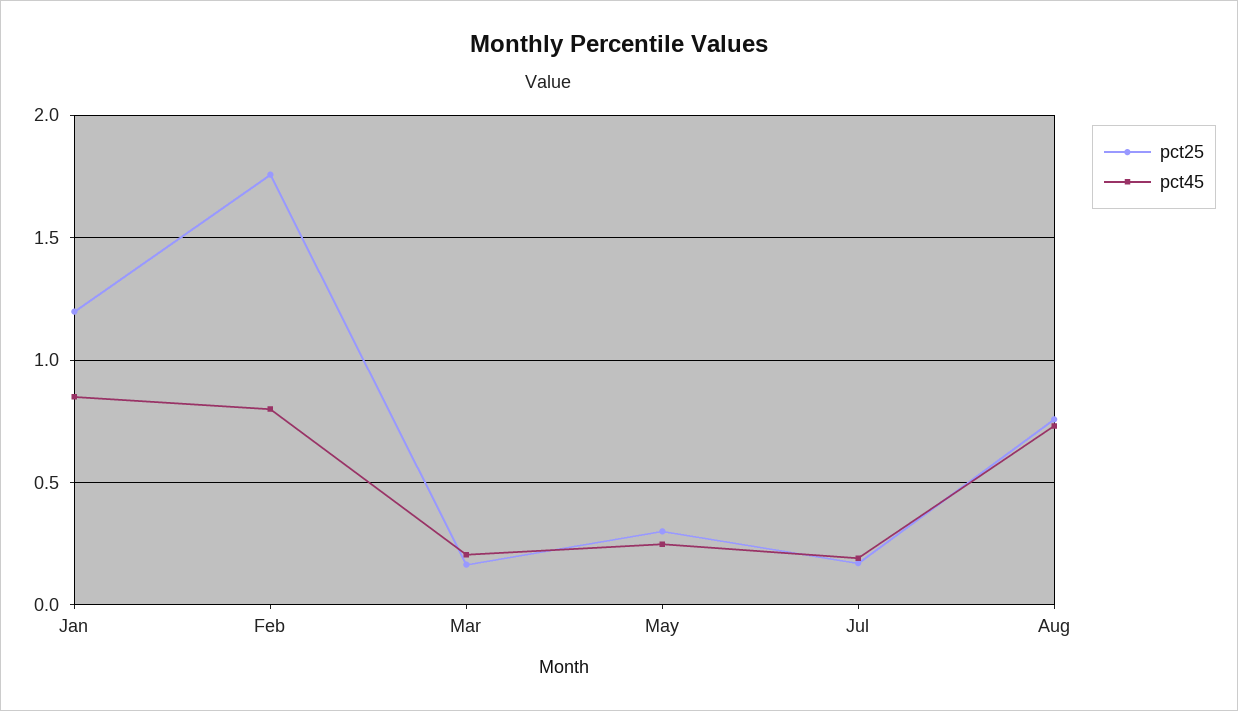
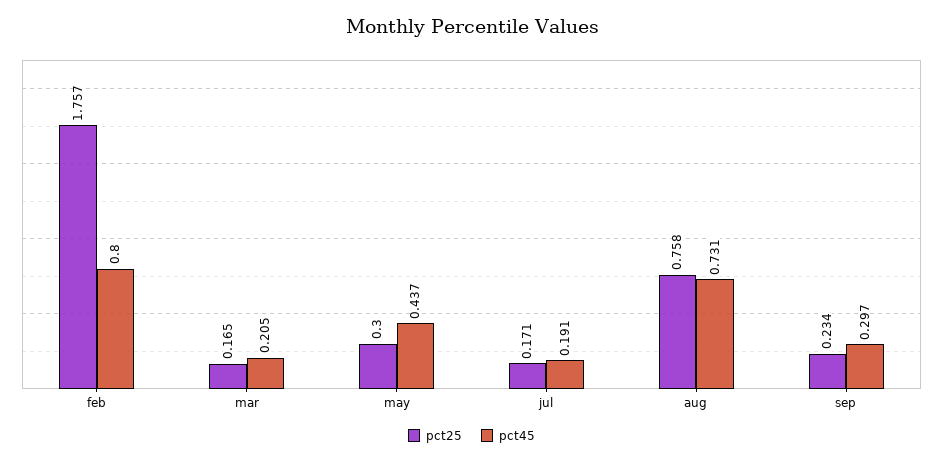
pct25, Jan: 1.2 -> none
pct45, Jan: 0.85 -> none
pct45, May: 0.25 -> 0.437
pct25, sep: none -> 0.234
pct45, sep: none -> 0.297

